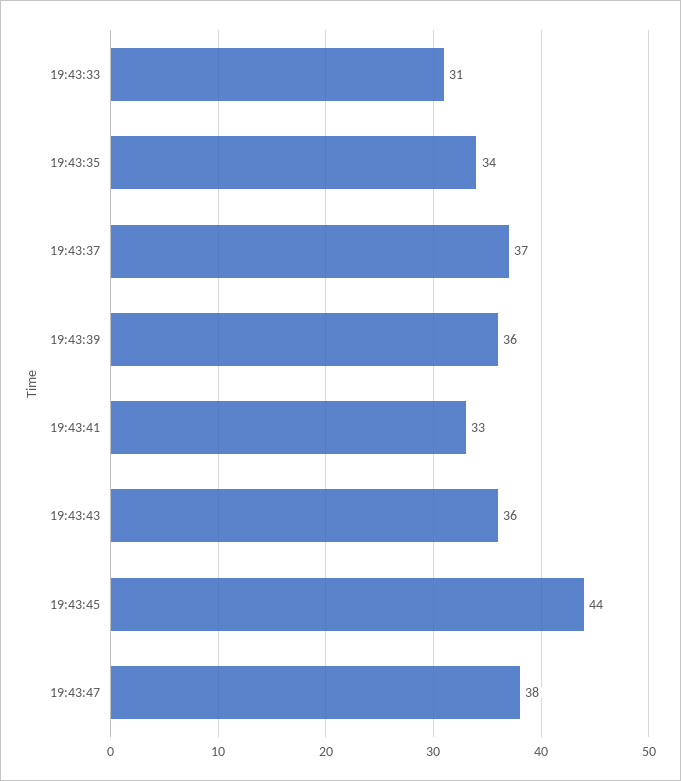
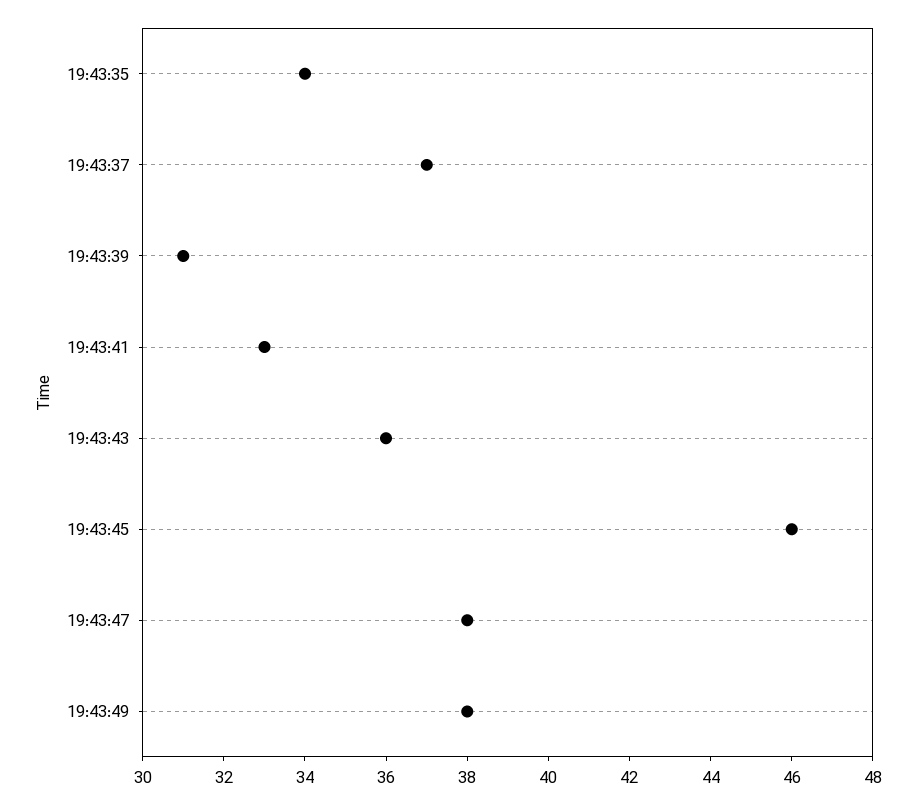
19:43:33: 31 -> none
19:43:39: 36 -> 31
19:43:45: 44 -> 46
19:43:49: none -> 38

